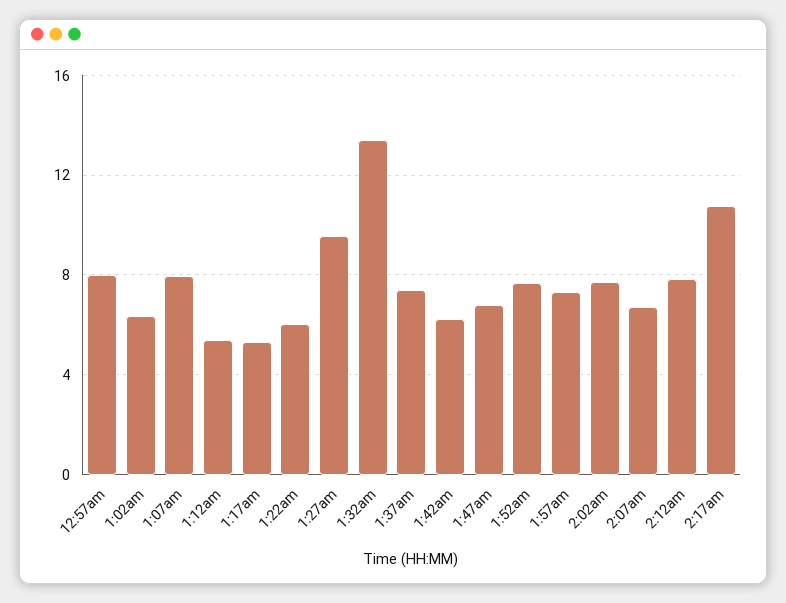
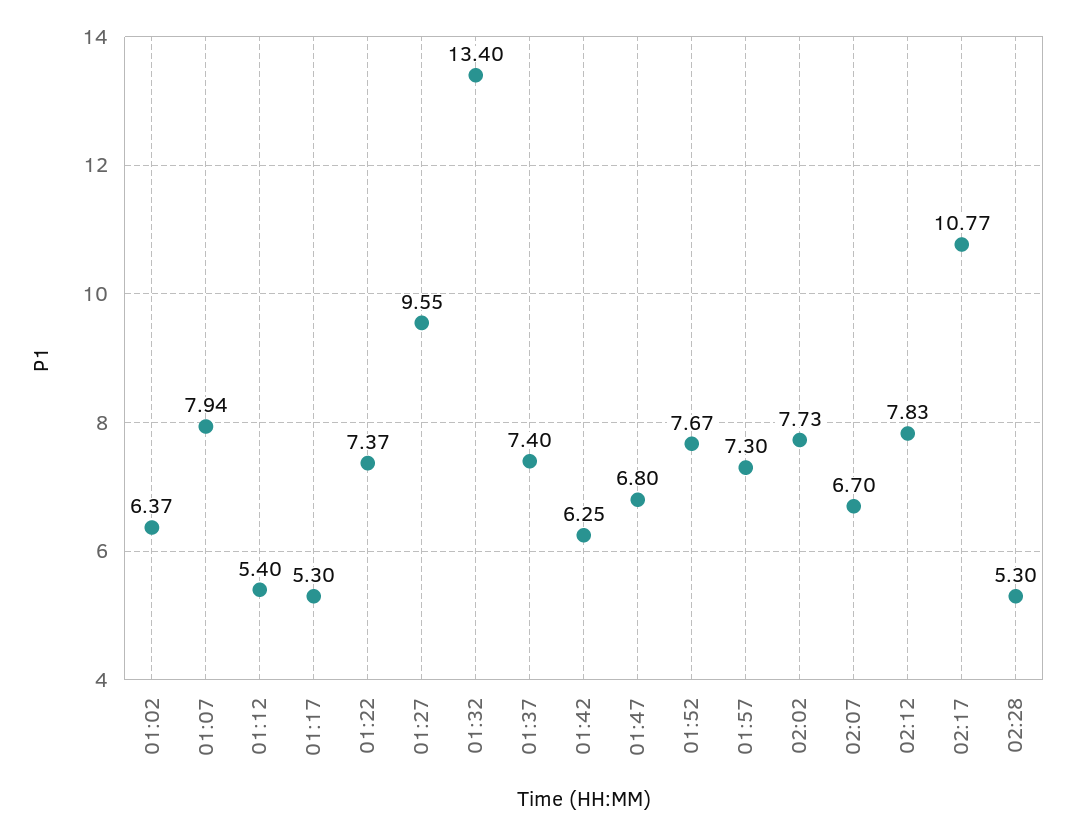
12:57am: 8 -> none
1:22am: 6 -> 7.37
02:28: none -> 5.3

